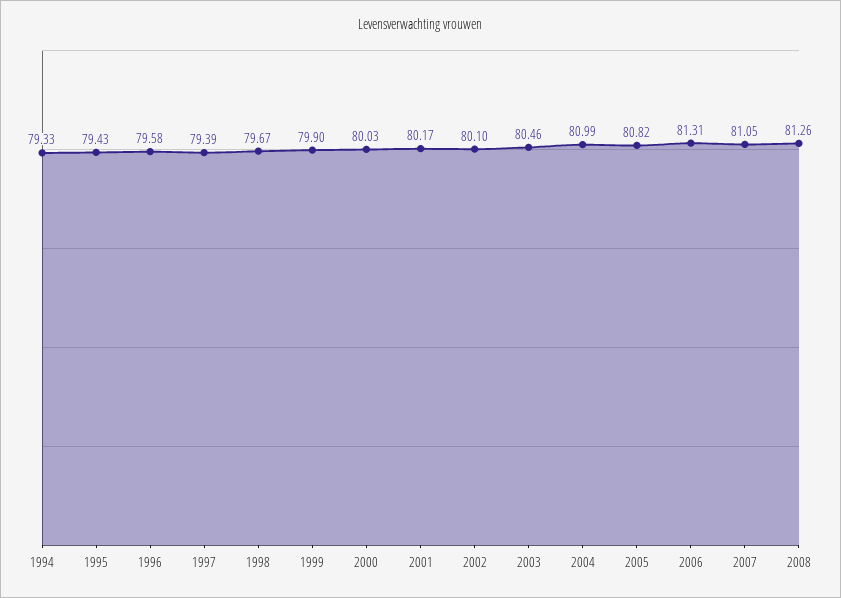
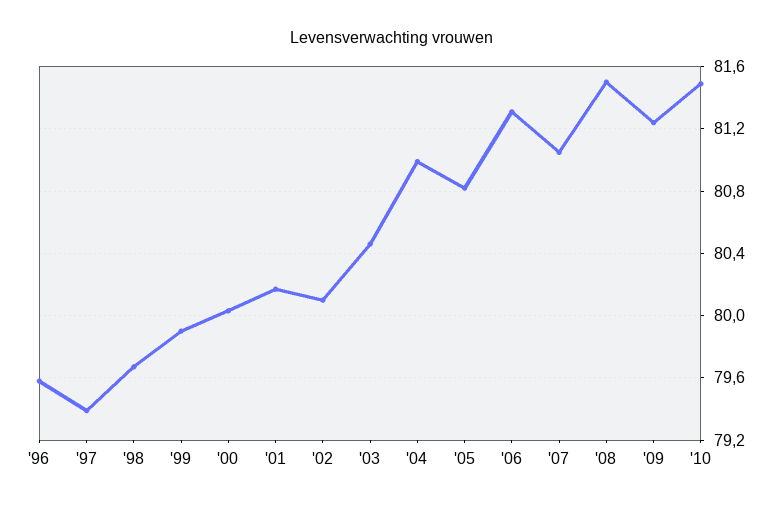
1994: 79.33 -> none
1995: 79.43 -> none
2008: 81.26 -> 81.5
'09: none -> 81.25
'10: none -> 81.5

